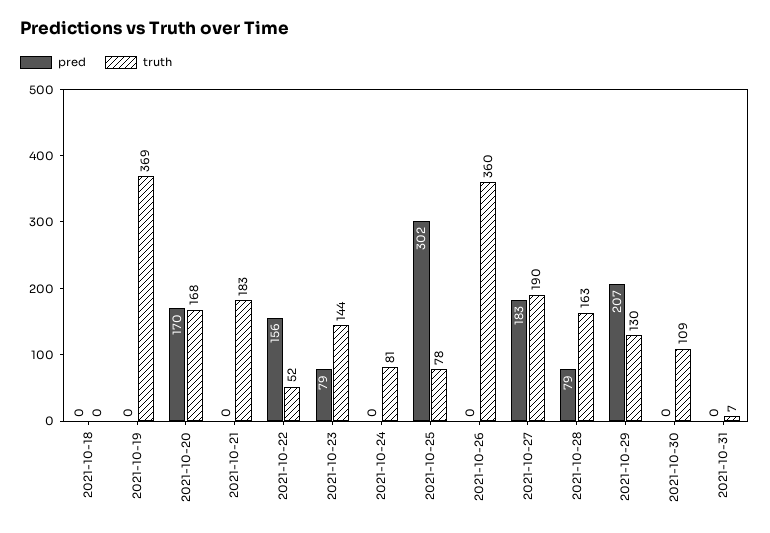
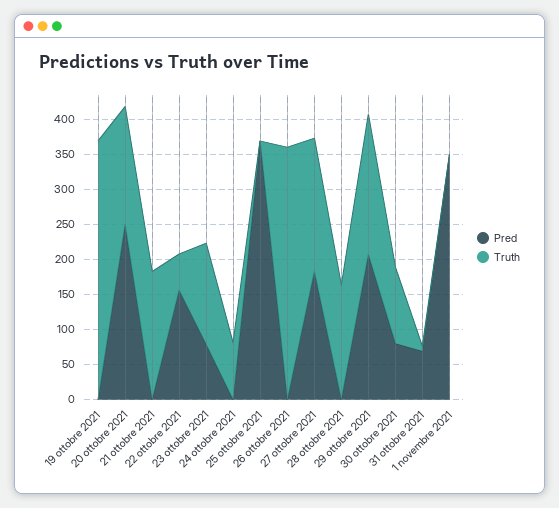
pred, 2021-10-18: 0 -> none
truth, 2021-10-18: 0 -> none
pred, 2021-10-20: 170 -> 250
pred, 2021-10-25: 302 -> 375
truth, 2021-10-25: 78 -> 0
pred, 2021-10-28: 79 -> 0
truth, 2021-10-29: 130 -> 200
pred, 2021-10-30: 0 -> 75
pred, 2021-10-31: 0 -> 75
pred, 1 novembre 2021: none -> 350
truth, 1 novembre 2021: none -> 0

